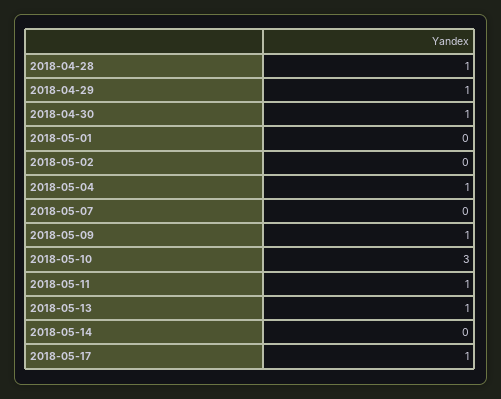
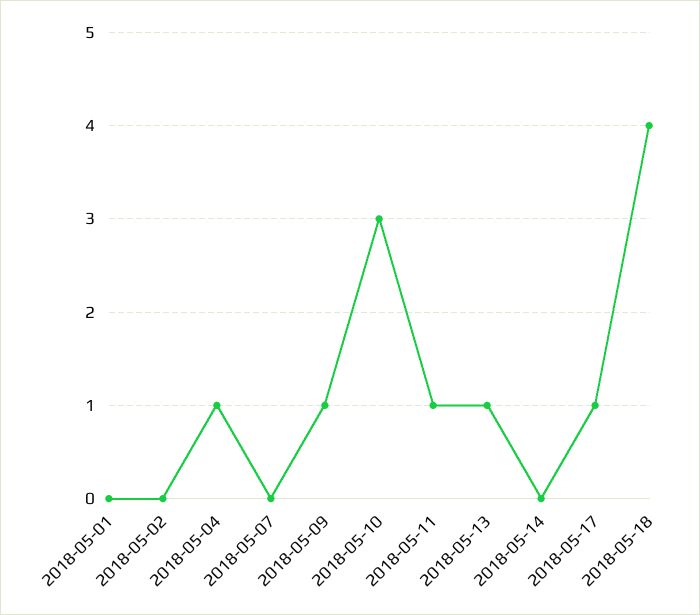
2018-04-28: 1 -> none
2018-04-29: 1 -> none
2018-04-30: 1 -> none
2018-05-18: none -> 4

